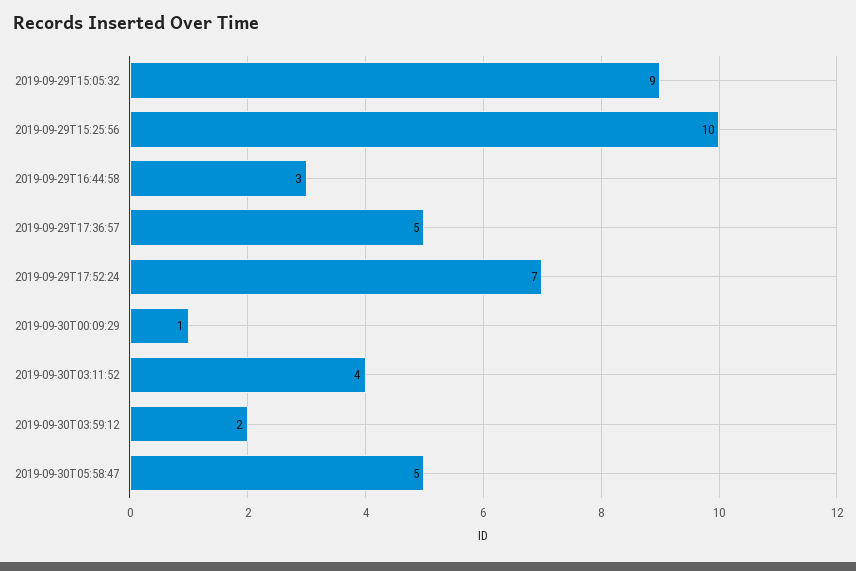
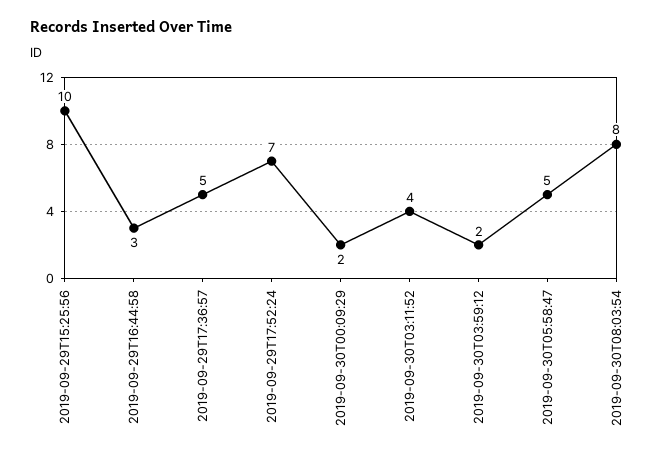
2019-09-29T15:05:32: 9 -> none
2019-09-30T00:09:29: 1 -> 2
2019-09-30T08:03:54: none -> 8

